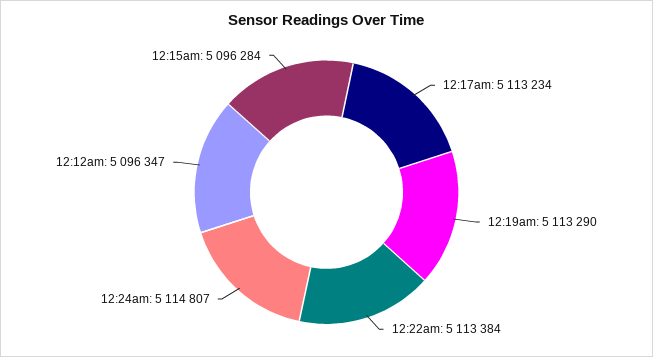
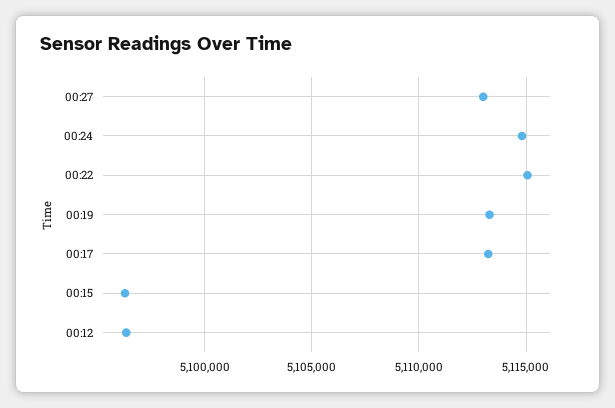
12:22am: 5113384 -> 5115000
00:27: none -> 5113000

